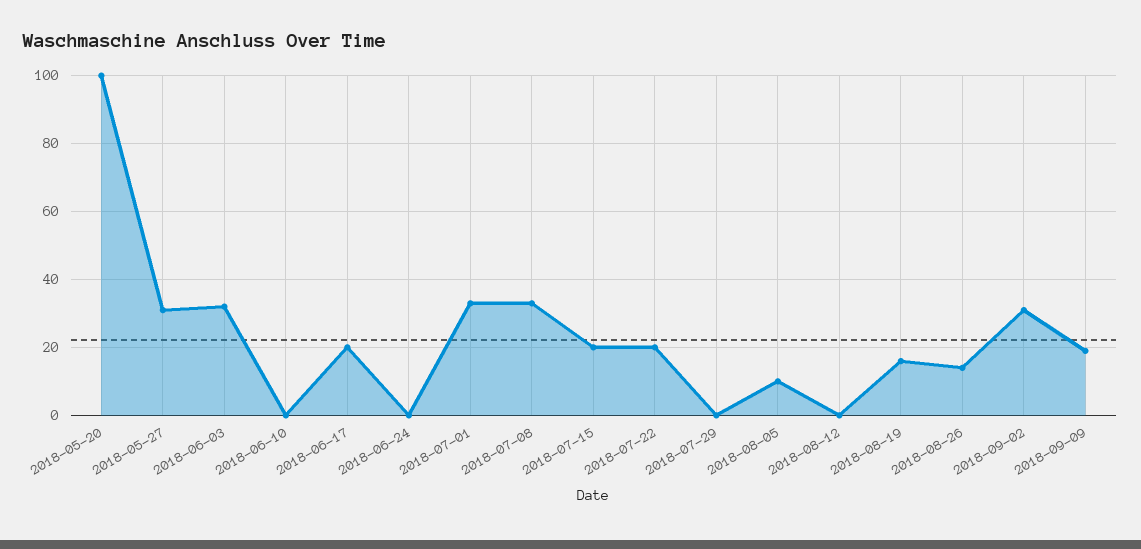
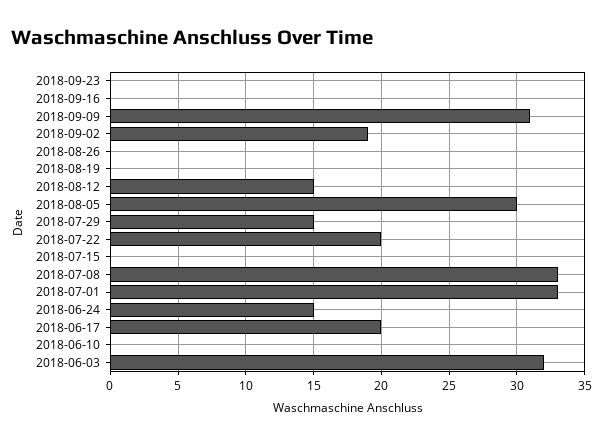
2018-05-20: 100 -> none
2018-05-27: 30 -> none
2018-06-24: 0 -> 15
2018-07-15: 20 -> 0
2018-07-29: 0 -> 15
2018-08-05: 10 -> 30
2018-08-12: 0 -> 15
2018-08-19: 15 -> 0
2018-08-26: 15 -> 0
2018-09-02: 30 -> 19
2018-09-09: 20 -> 31
2018-09-23: none -> 0
2018-09-16: none -> 0

